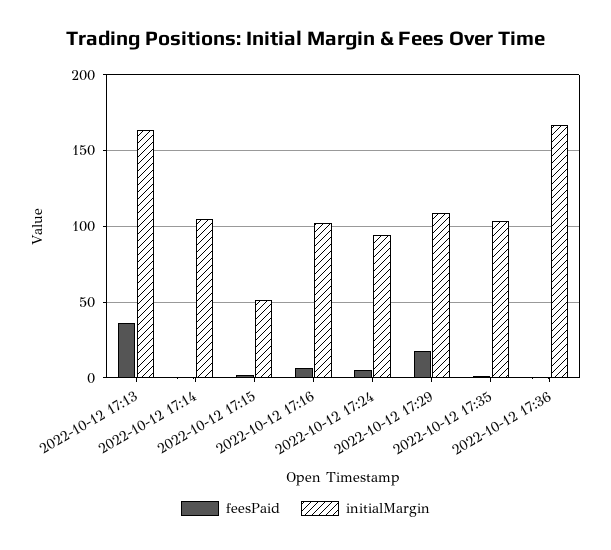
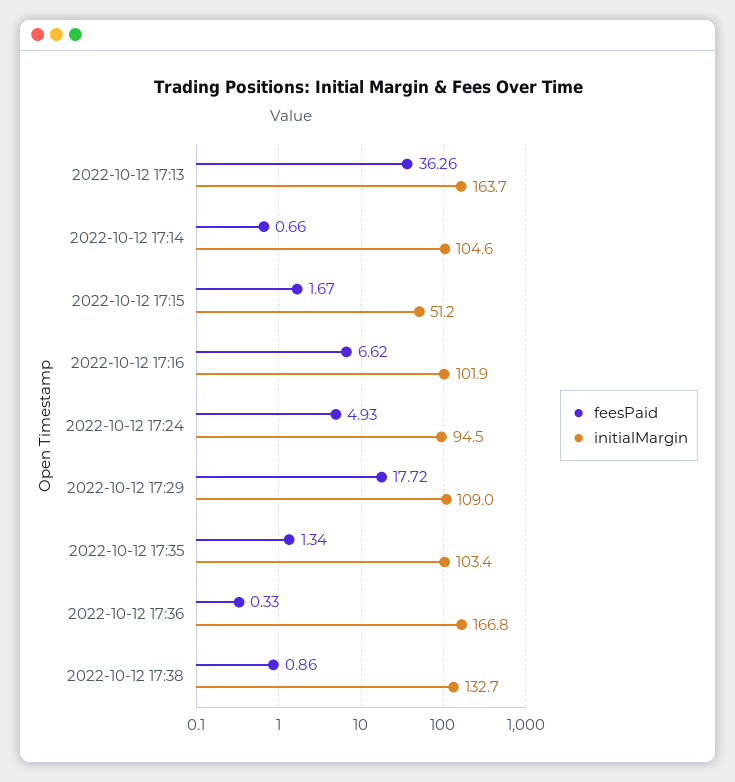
feesPaid, 2022-10-12 17:38: none -> 0.86
initialMargin, 2022-10-12 17:38: none -> 132.7

